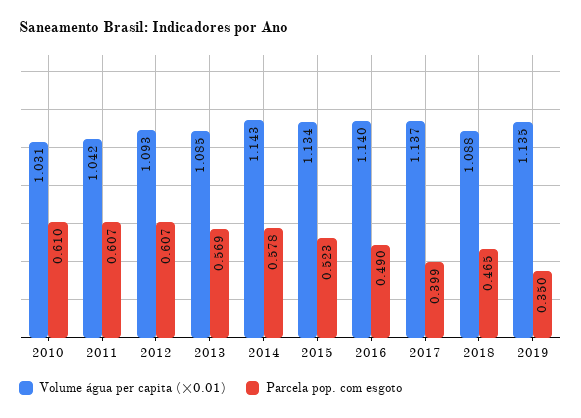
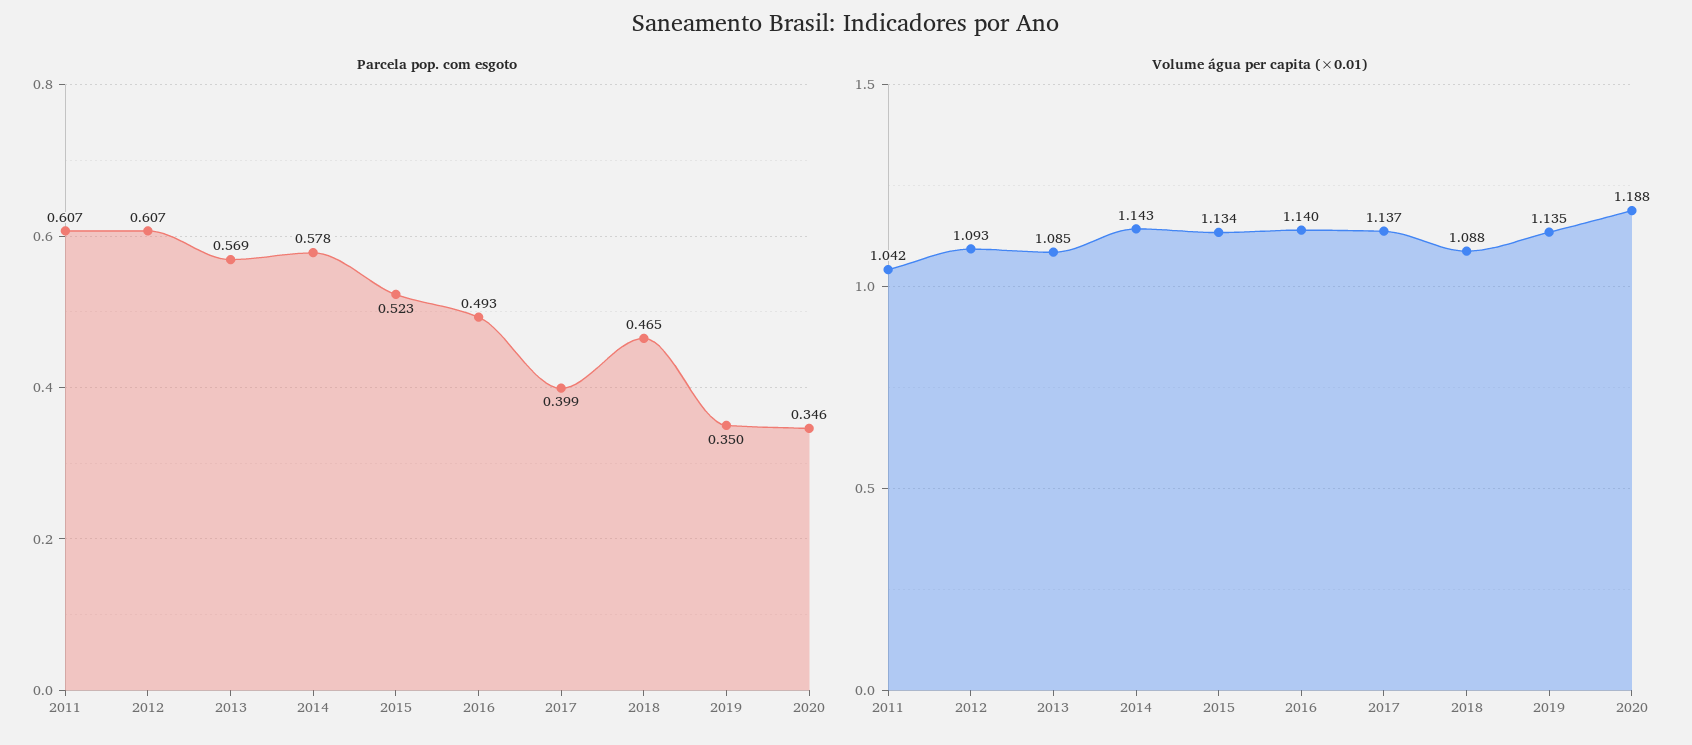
Volume água per capita (×0.01), 2010: 1.031 -> none
Parcela pop. com esgoto, 2010: 0.61 -> none
Parcela pop. com esgoto, 2016: 0.49 -> 0.493
Parcela pop. com esgoto, 2020: none -> 0.346
Volume água per capita (×0.01), 2020: none -> 1.188

